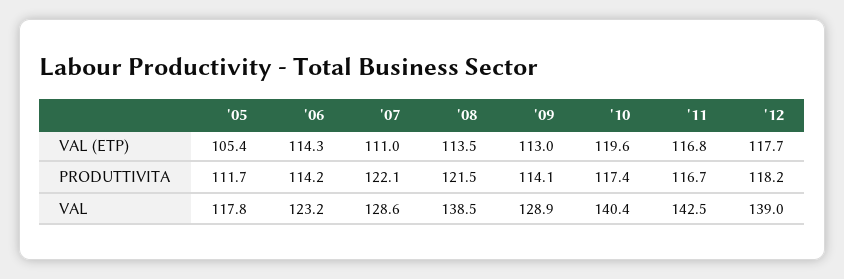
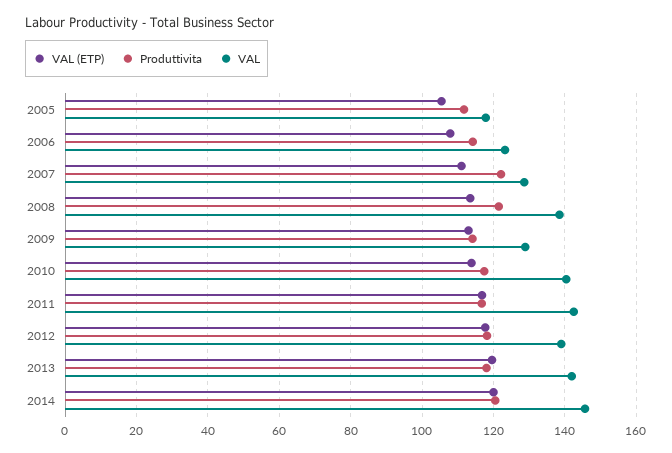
VAL (ETP), '06: 114.3 -> 108
VAL (ETP), '10: 119.6 -> 114
VAL (ETP), 2013: none -> 120
PRODUTTIVITA, 2013: none -> 118
VAL, 2013: none -> 142
VAL (ETP), 2014: none -> 120
PRODUTTIVITA, 2014: none -> 120
VAL, 2014: none -> 146

